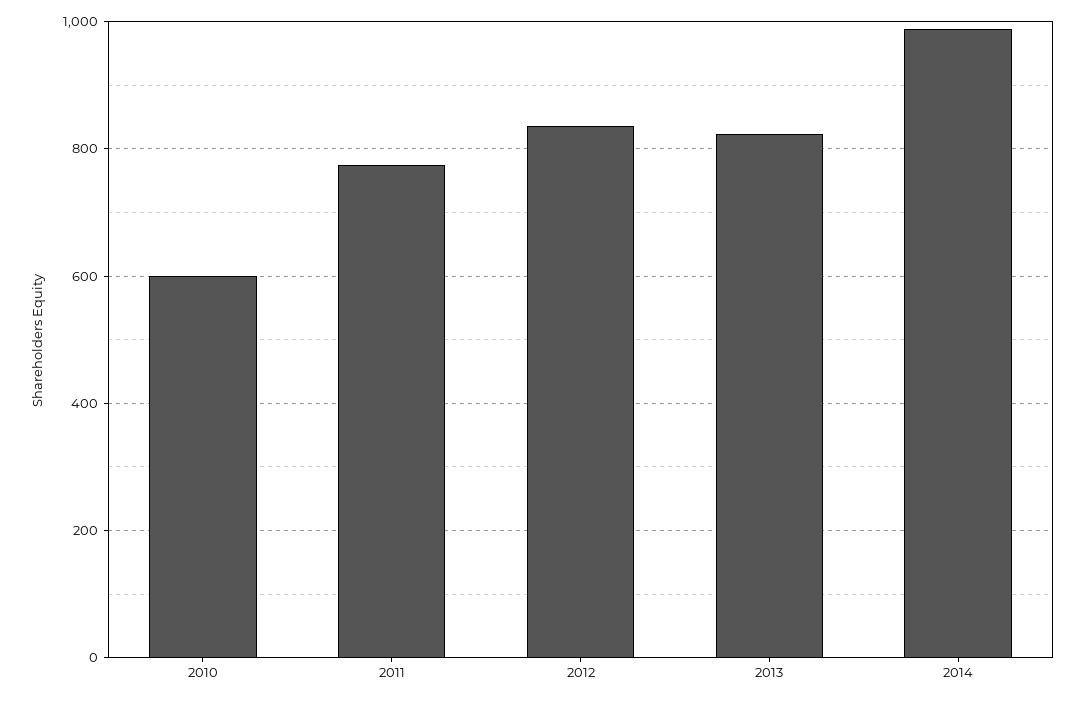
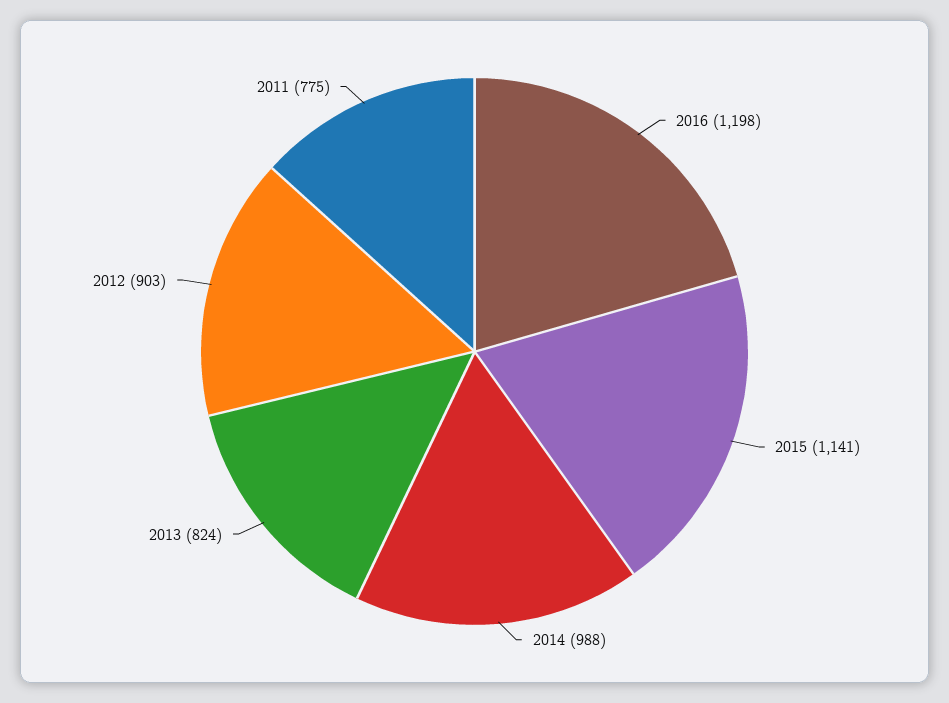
2010: 600 -> none
2012: 840 -> 903
2016: none -> 1198
2015: none -> 1141

